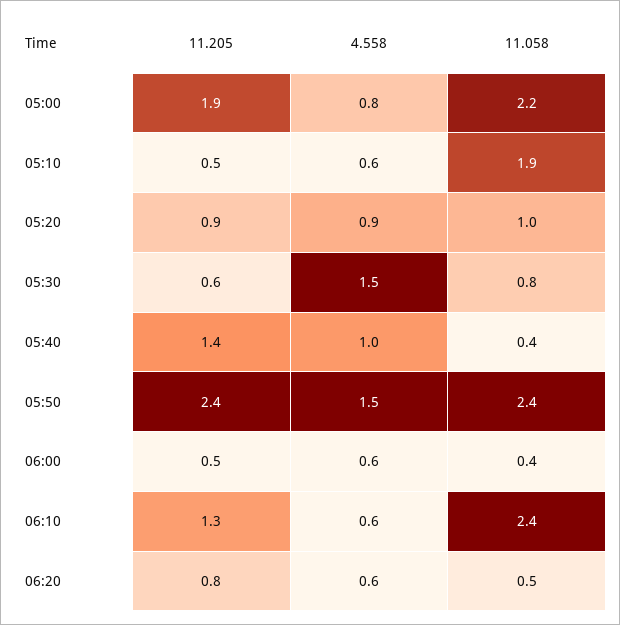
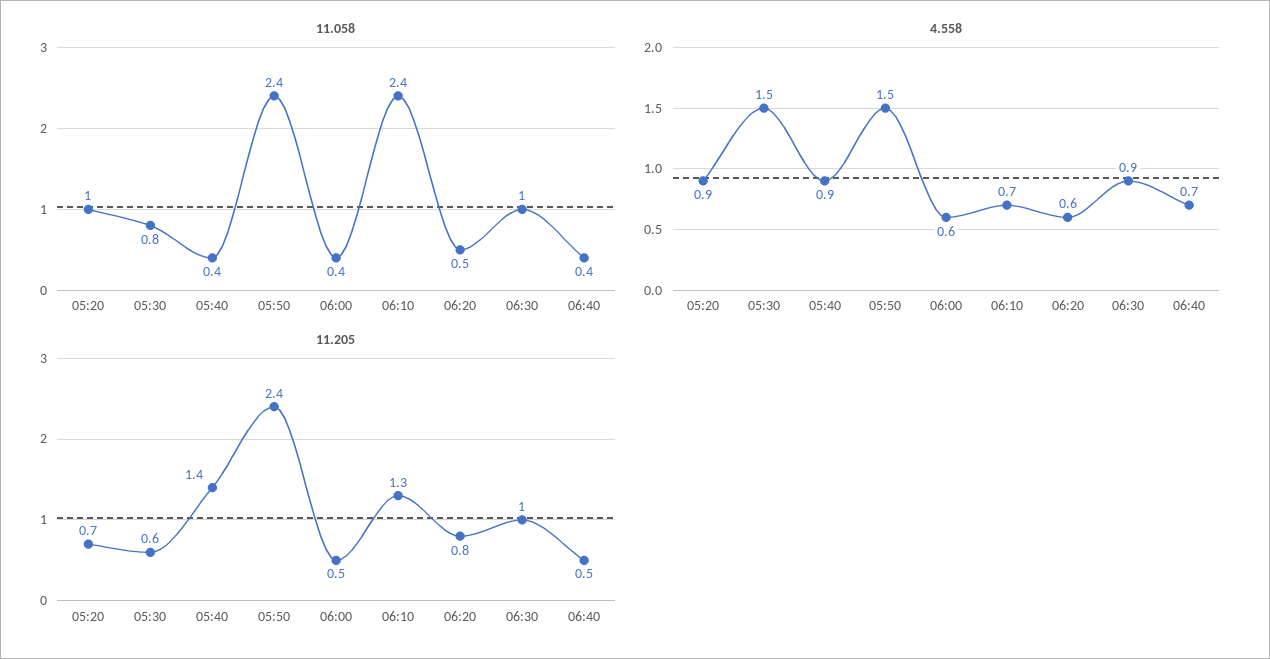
11.205, 05:00: 1.9 -> none
4.558, 05:00: 0.8 -> none
11.058, 05:00: 2.2 -> none
11.205, 05:10: 0.5 -> none
4.558, 05:10: 0.6 -> none
11.058, 05:10: 1.9 -> none
11.205, 05:20: 0.9 -> 0.7
4.558, 05:40: 1 -> 0.9
4.558, 06:10: 0.6 -> 0.7
11.058, 06:30: none -> 1
11.058, 06:40: none -> 0.4
4.558, 06:30: none -> 0.9
4.558, 06:40: none -> 0.7
11.205, 06:30: none -> 1
11.205, 06:40: none -> 0.5

